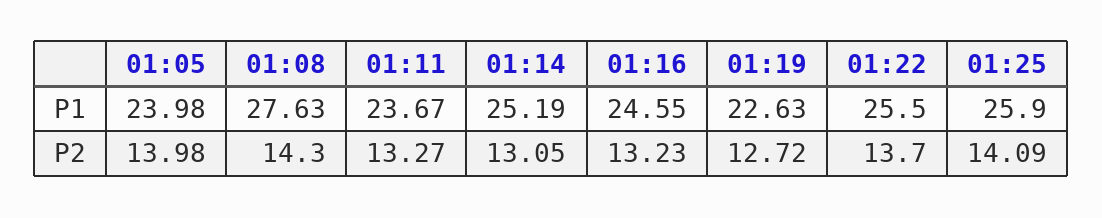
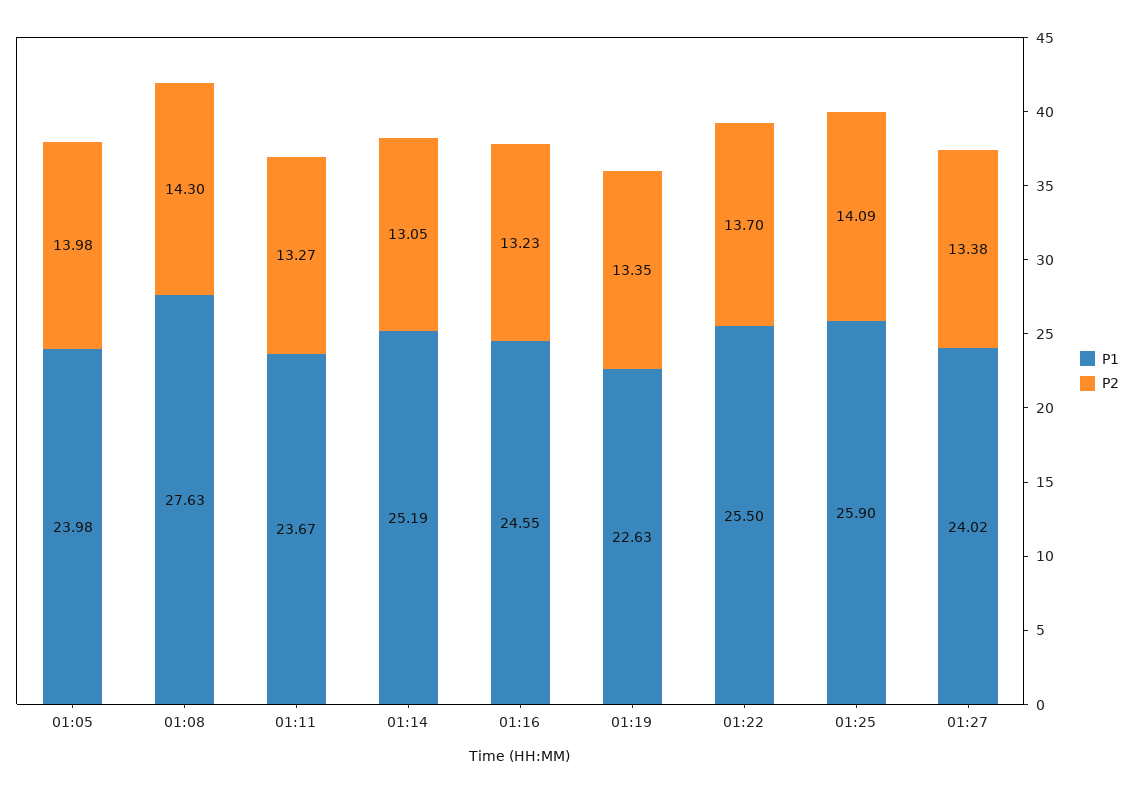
P2, 01:19: 12.72 -> 13.35
P1, 01:27: none -> 24.02
P2, 01:27: none -> 13.38

